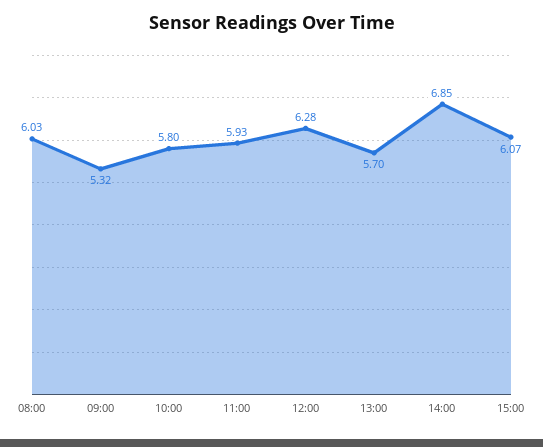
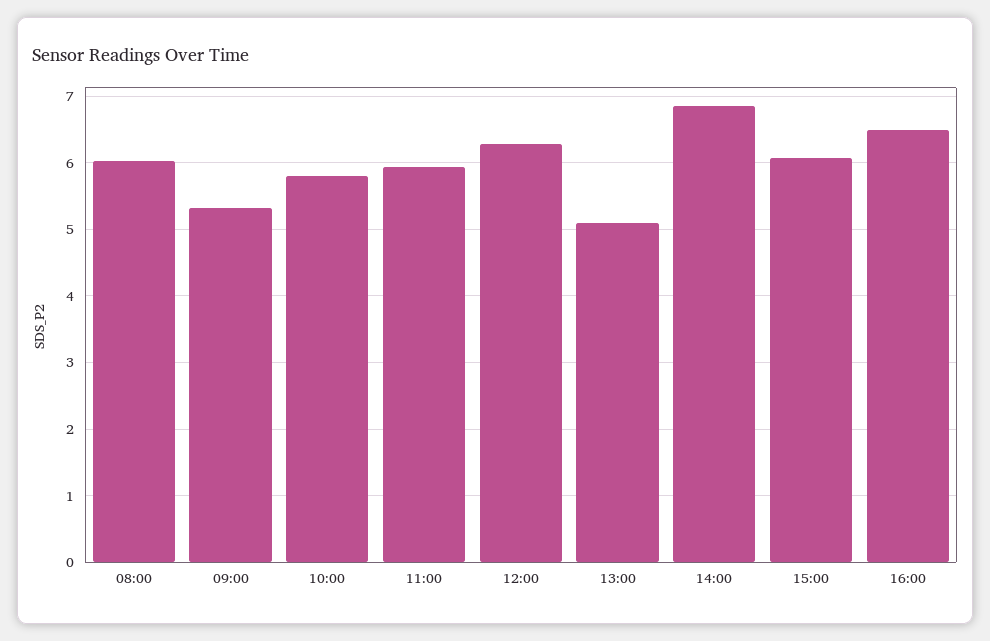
13:00: 5.7 -> 5.1
16:00: none -> 6.5

